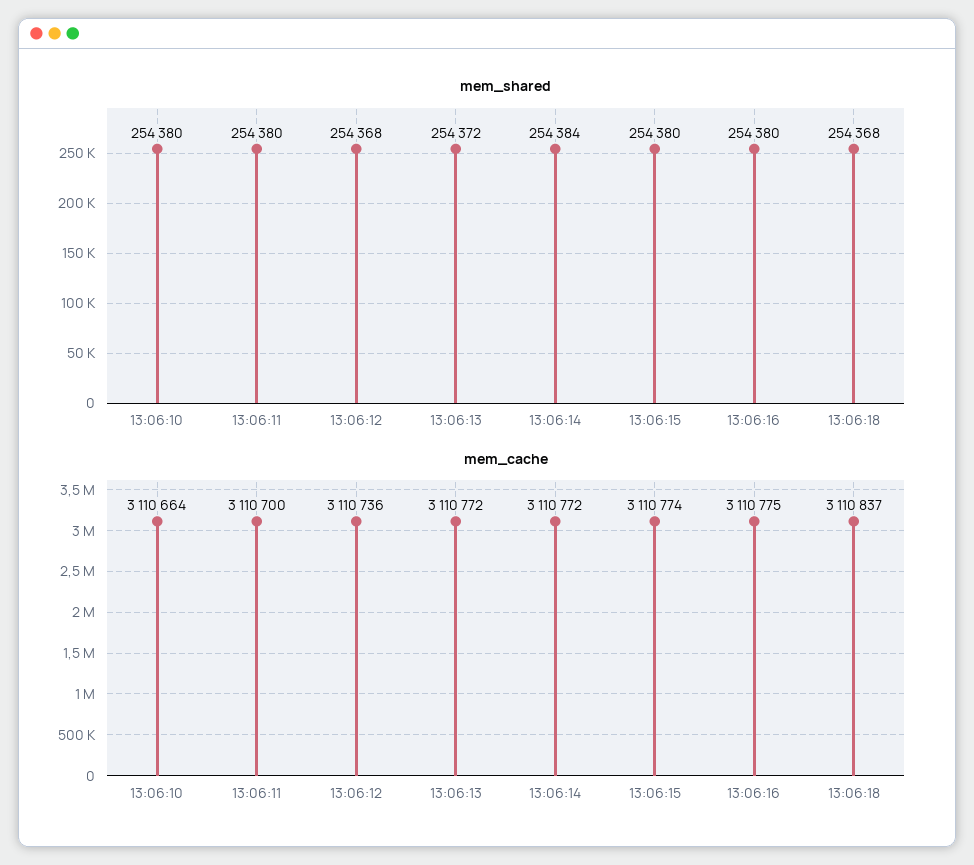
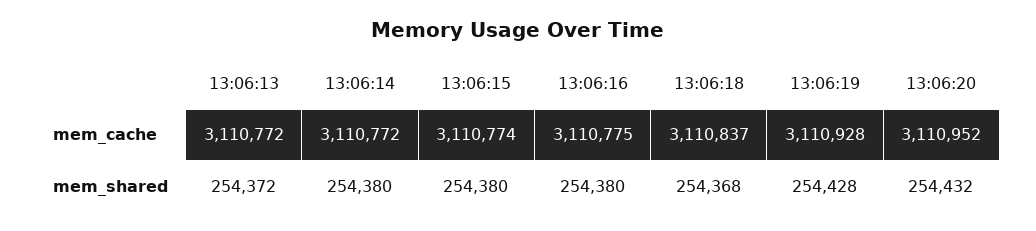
mem_shared, 13:06:10: 254380 -> none
mem_shared, 13:06:11: 254380 -> none
mem_shared, 13:06:12: 254368 -> none
mem_shared, 13:06:14: 254384 -> 254380
mem_cache, 13:06:10: 3110664 -> none
mem_cache, 13:06:11: 3110700 -> none
mem_cache, 13:06:12: 3110736 -> none
mem_cache, 13:06:19: none -> 3110928
mem_cache, 13:06:20: none -> 3110952
mem_shared, 13:06:19: none -> 254428
mem_shared, 13:06:20: none -> 254432

